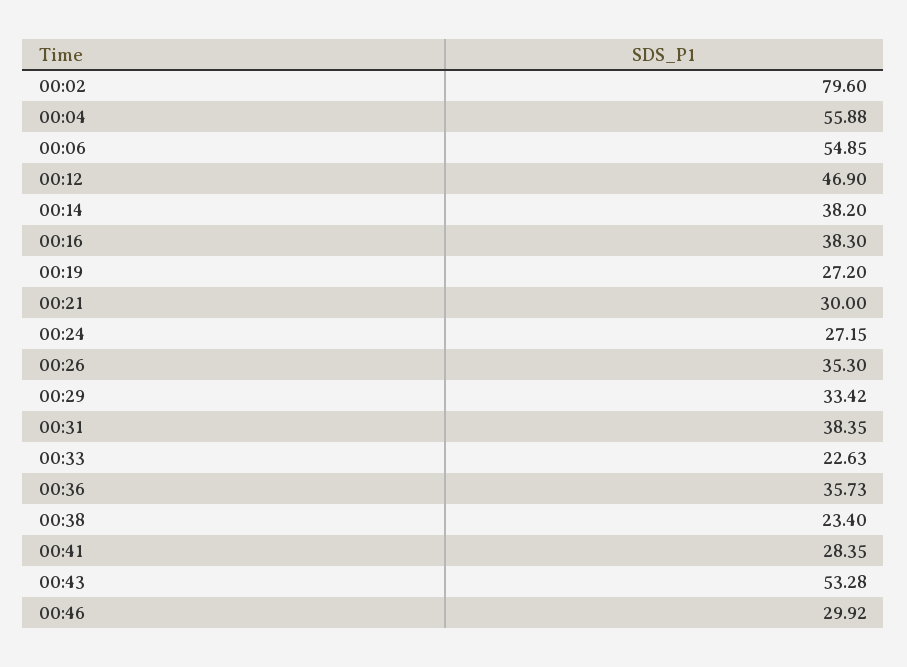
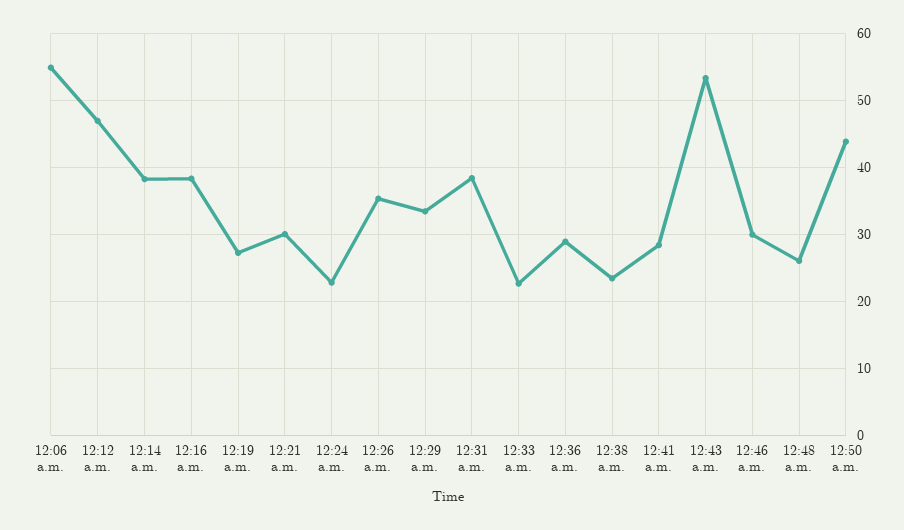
00:02: 79.6 -> none
00:04: 55.88 -> none
00:24: 27.15 -> 23
00:36: 35.73 -> 29
12:48 a.m.: none -> 26
12:50 a.m.: none -> 44

